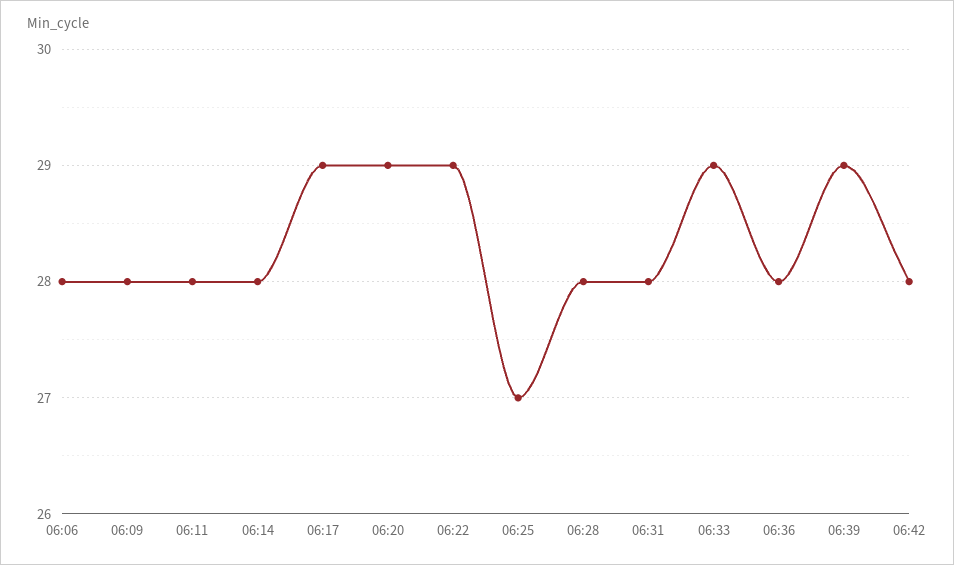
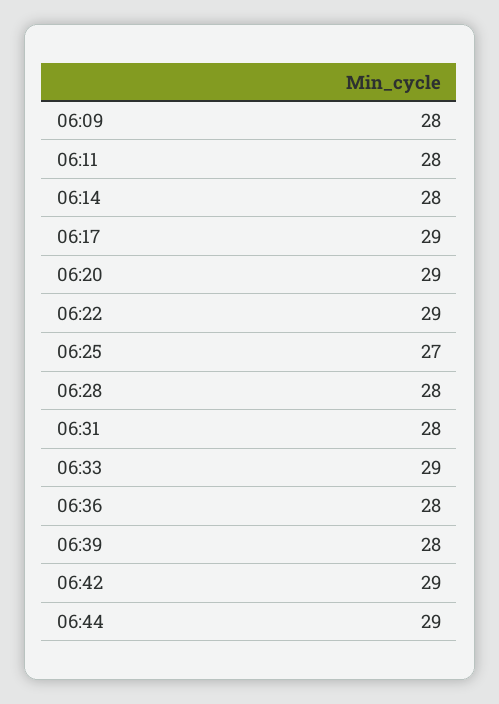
06:06: 28 -> none
06:39: 29 -> 28
06:42: 28 -> 29
06:44: none -> 29

